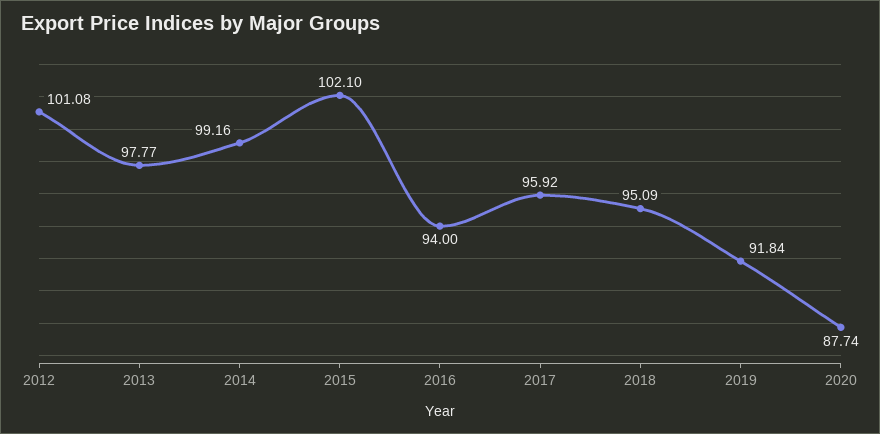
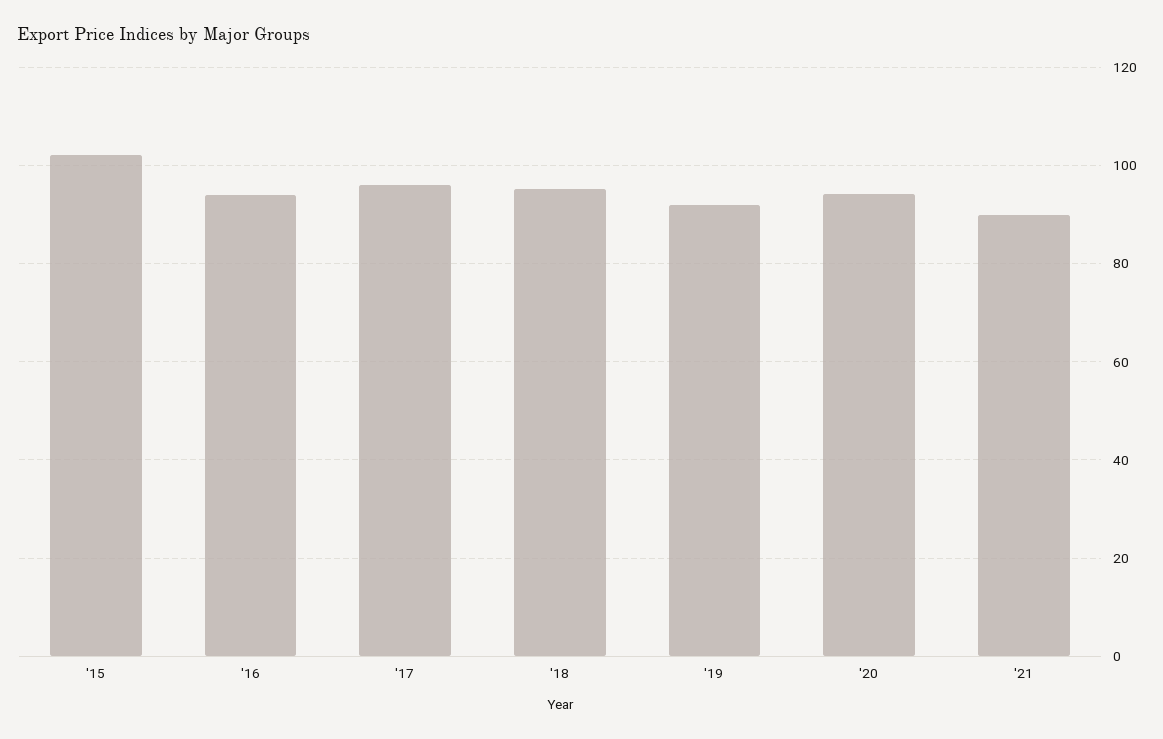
2012: 101.08 -> none
2013: 97.77 -> none
2014: 99.16 -> none
2020: 87.74 -> 94
'21: none -> 90

